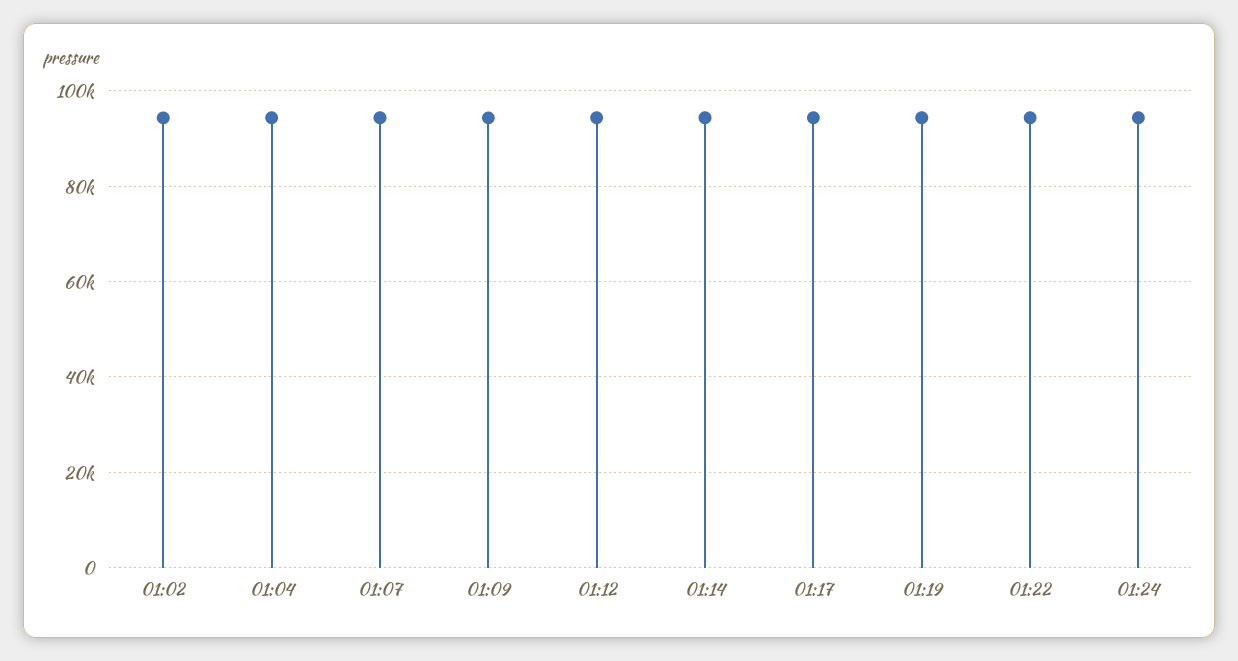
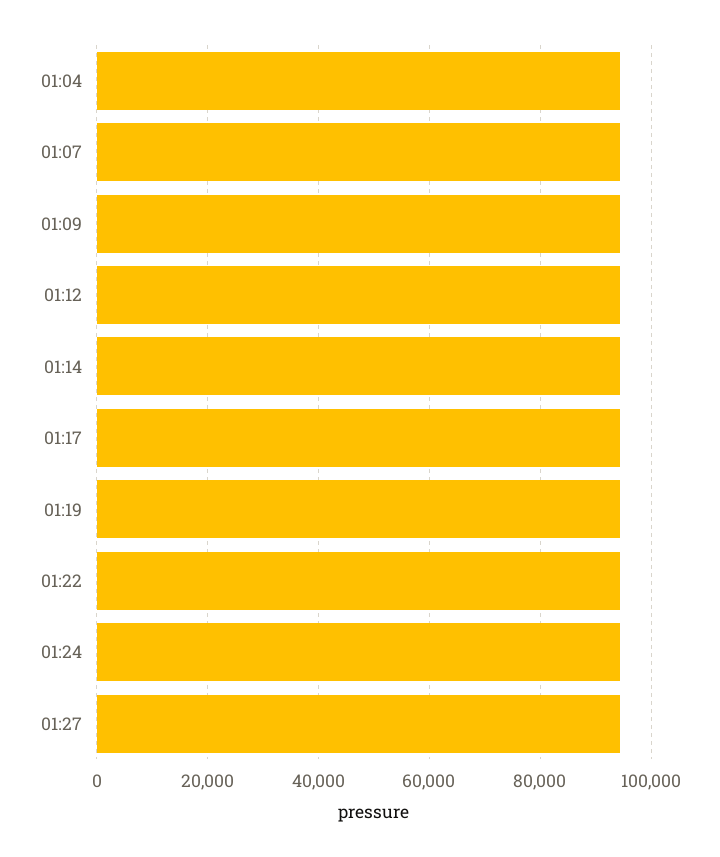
01:02: 94000 -> none
01:27: none -> 94000

